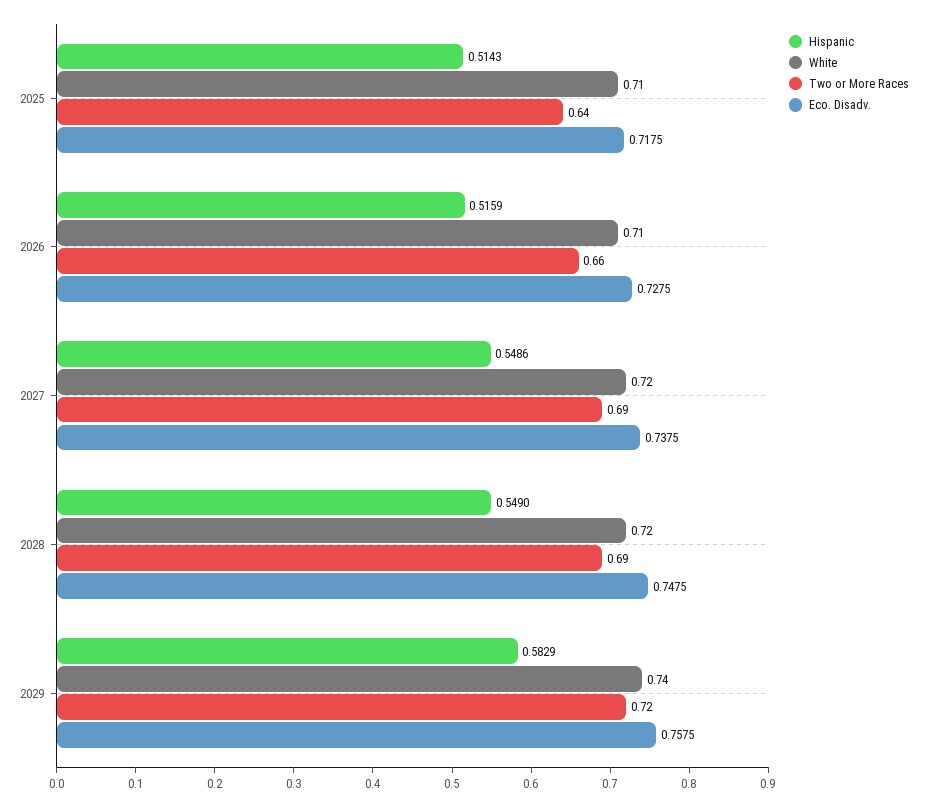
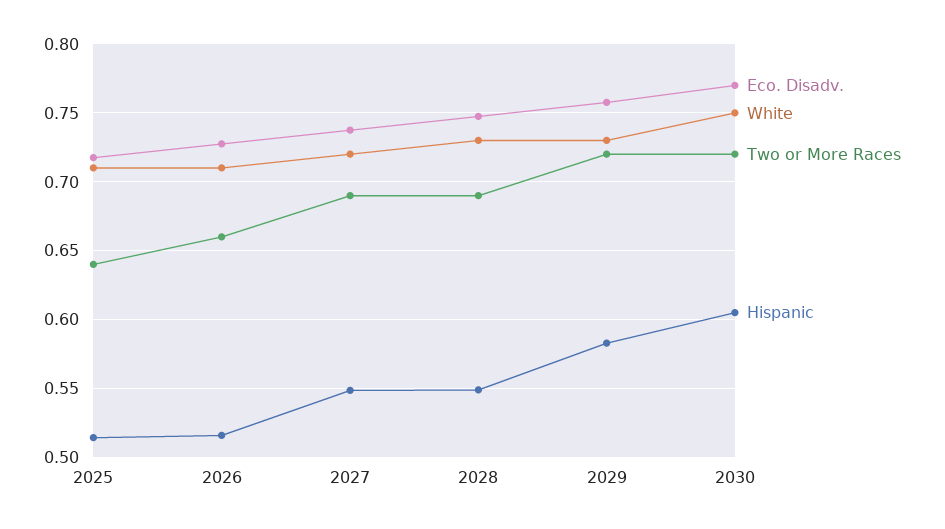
White, 2028: 0.72 -> 0.73
White, 2029: 0.74 -> 0.73
Eco. Disadv., 2030: none -> 0.77
White, 2030: none -> 0.75
Two or More Races, 2030: none -> 0.72
Hispanic, 2030: none -> 0.605

